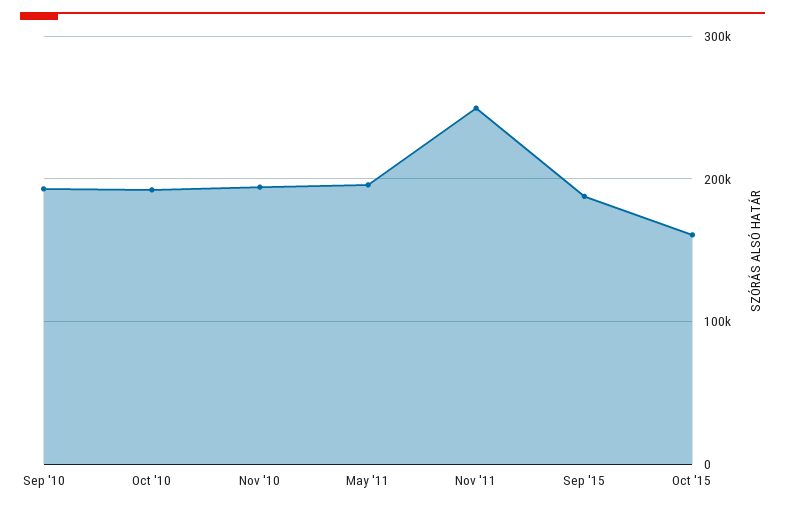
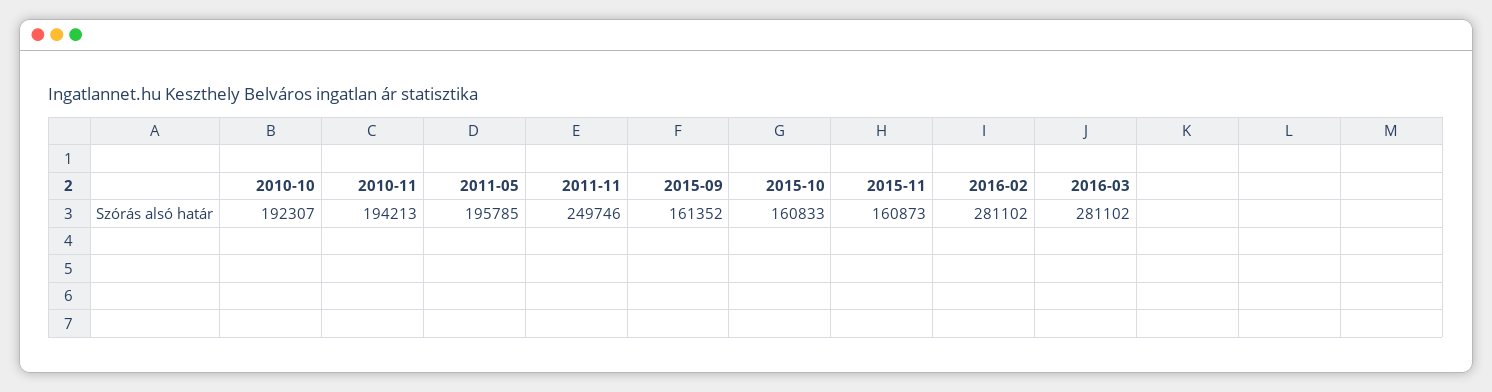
Sep '10: 190000 -> none
Sep '15: 190000 -> 161352
2015-11: none -> 160873
2016-02: none -> 281102
2016-03: none -> 281102

